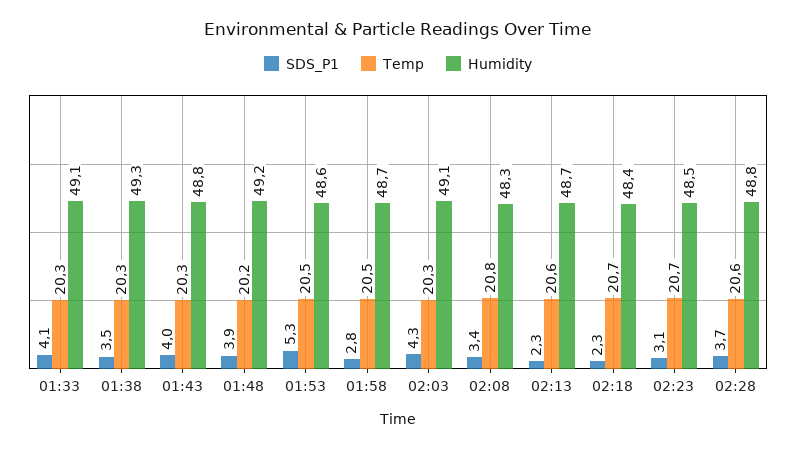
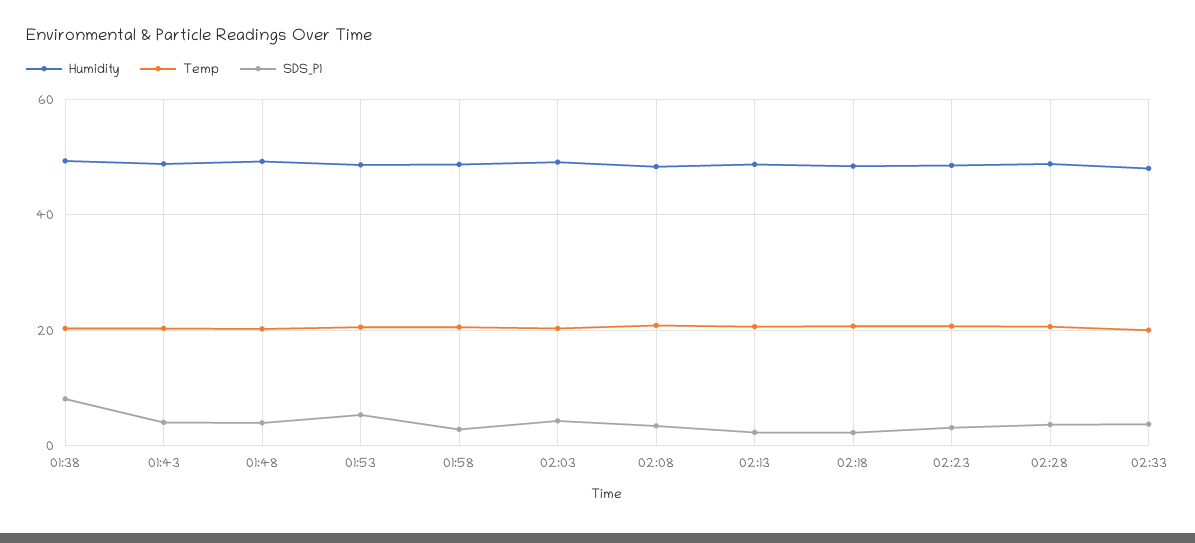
SDS_P1, 01:33: 4.1 -> none
Temp, 01:33: 20.3 -> none
Humidity, 01:33: 49.1 -> none
SDS_P1, 01:38: 3.5 -> 8
Humidity, 02:33: none -> 48
Temp, 02:33: none -> 20
SDS_P1, 02:33: none -> 4

